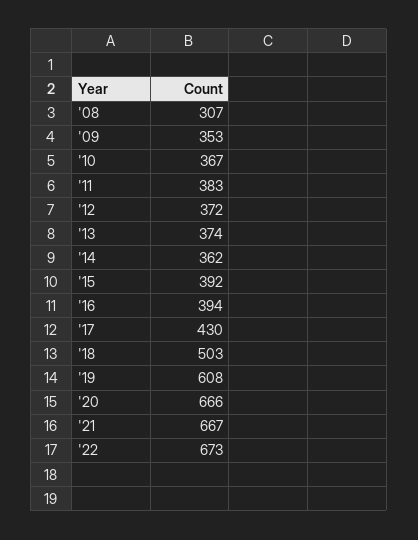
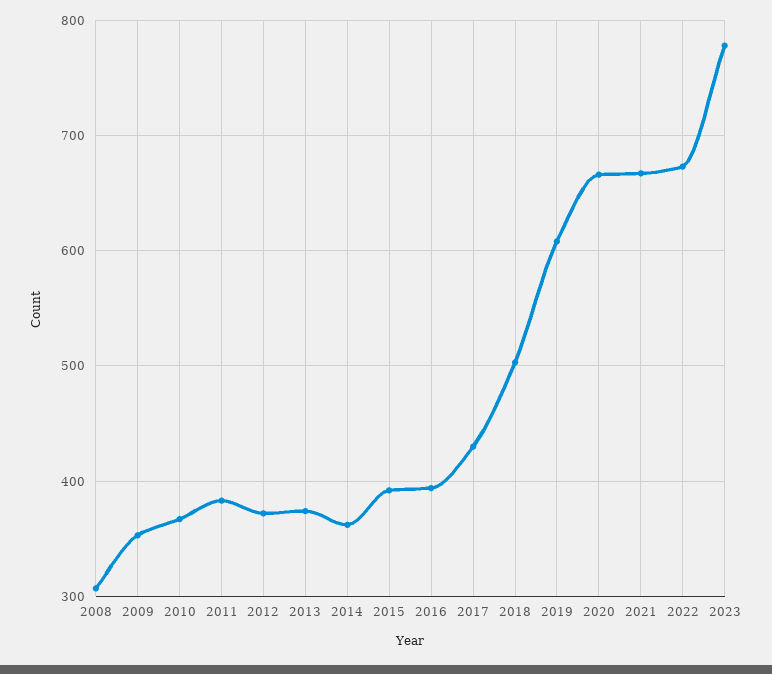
2023: none -> 780

